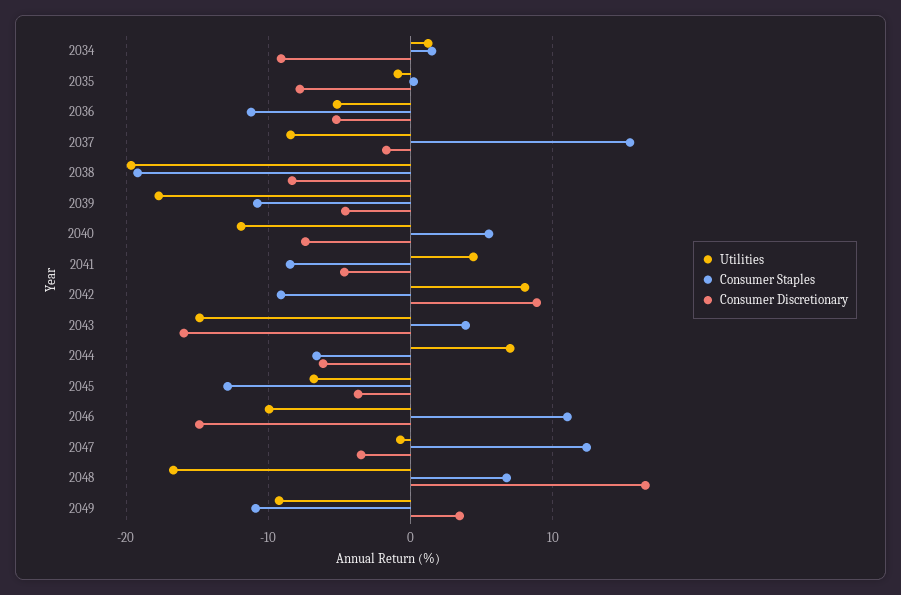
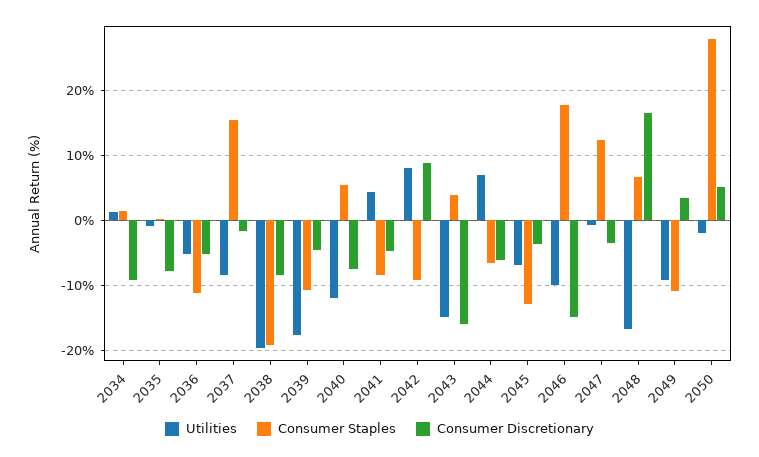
Consumer Staples, 2046: 11 -> 18
Utilities, 2050: none -> -2
Consumer Staples, 2050: none -> 28
Consumer Discretionary, 2050: none -> 5

